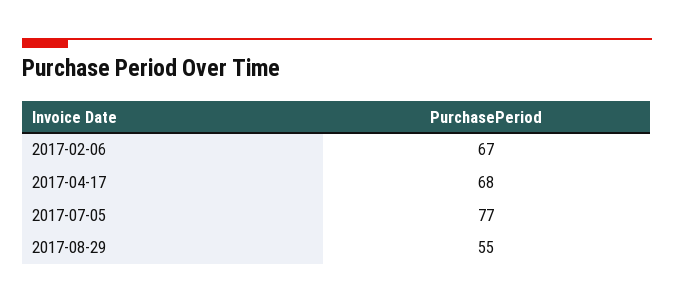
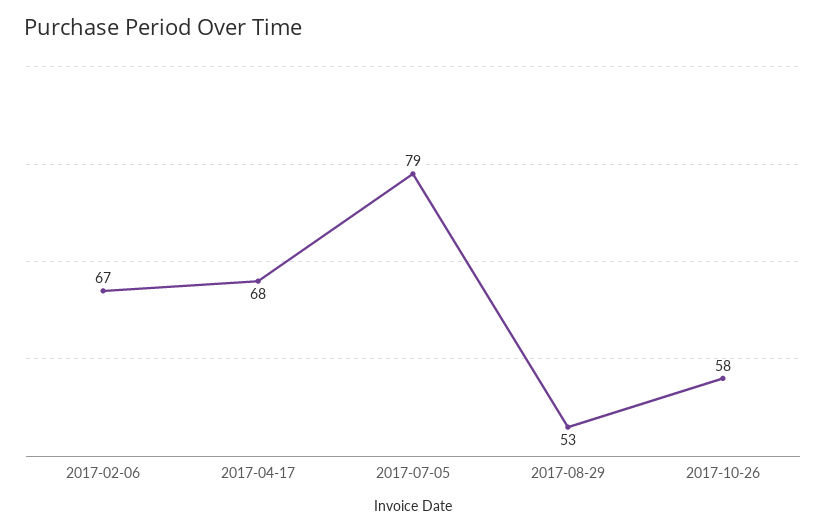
2017-07-05: 77 -> 79
2017-08-29: 55 -> 53
2017-10-26: none -> 58

